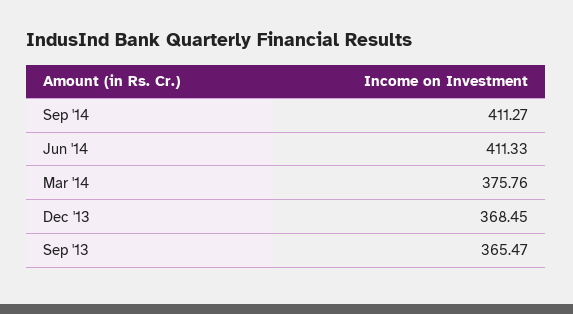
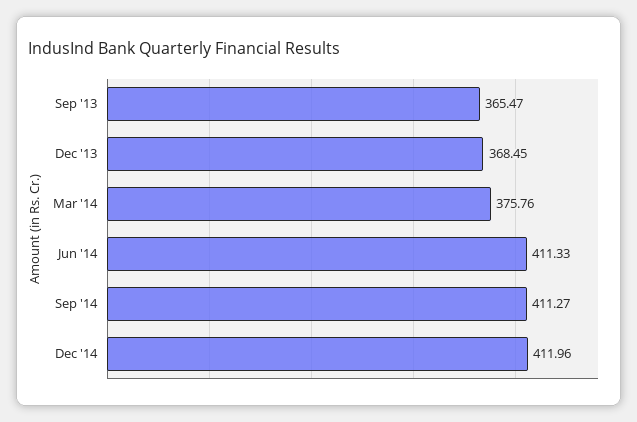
Dec '14: none -> 411.96

